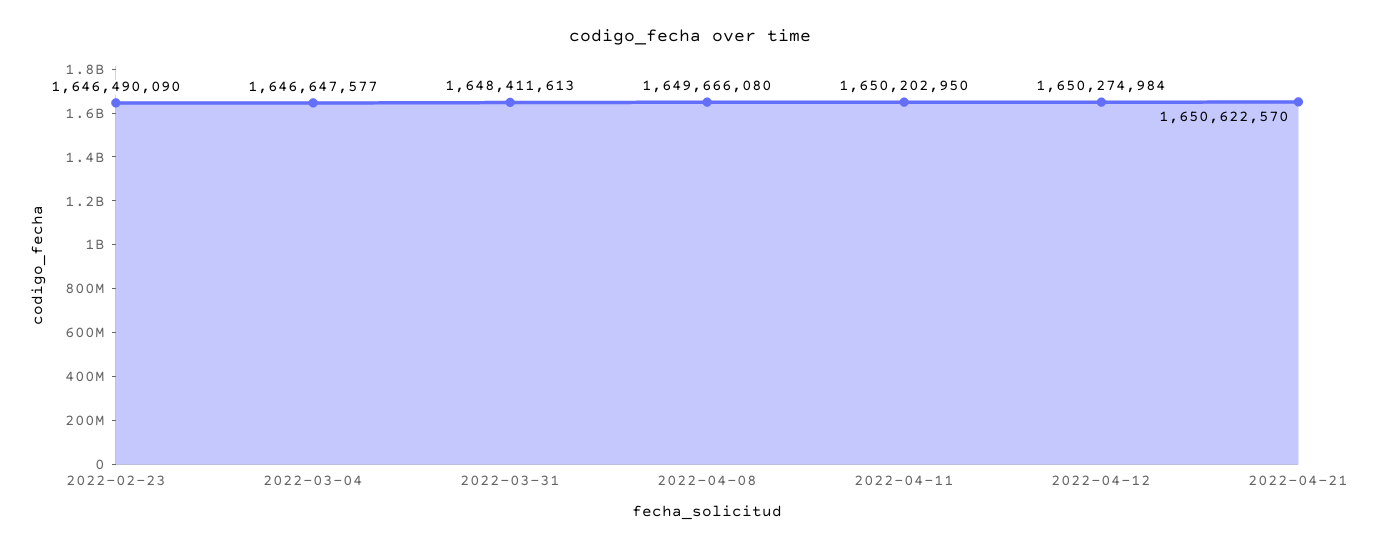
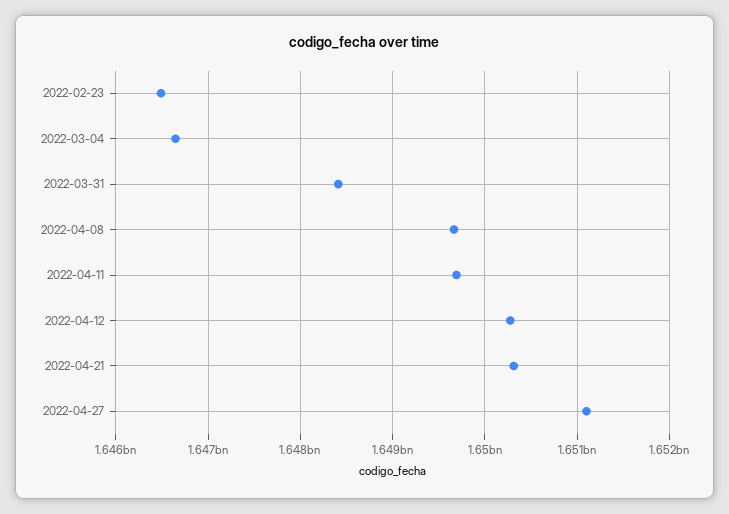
2022-04-11: 1650202950 -> 1649700000
2022-04-21: 1650622570 -> 1650300000
2022-04-27: none -> 1651100000

